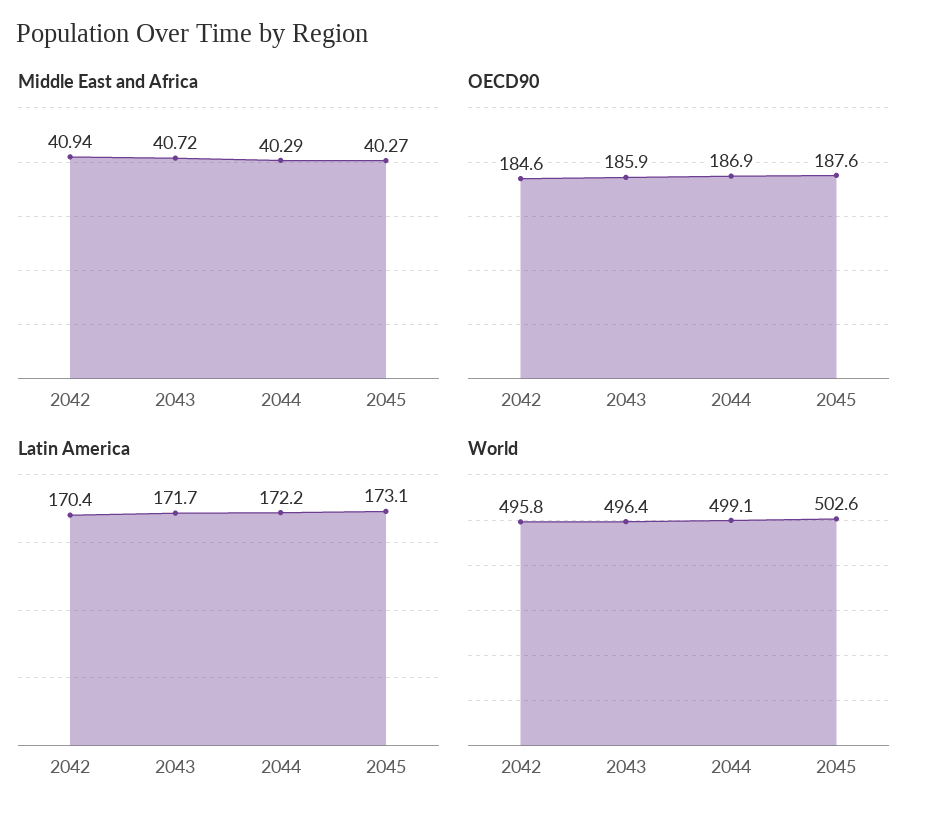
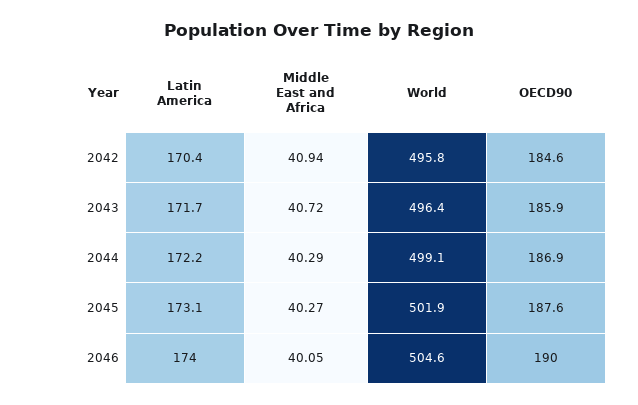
World, 2045: 502.6 -> 501.9
Latin America, 2046: none -> 174
Middle East and Africa, 2046: none -> 40.05
World, 2046: none -> 504.6
OECD90, 2046: none -> 190

